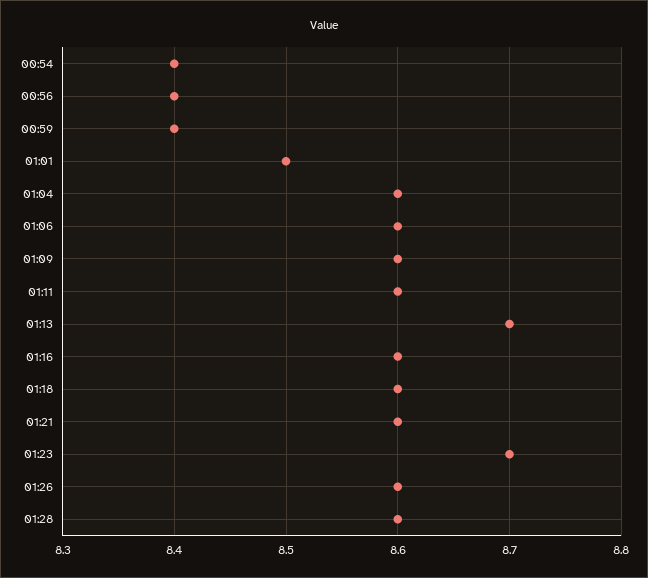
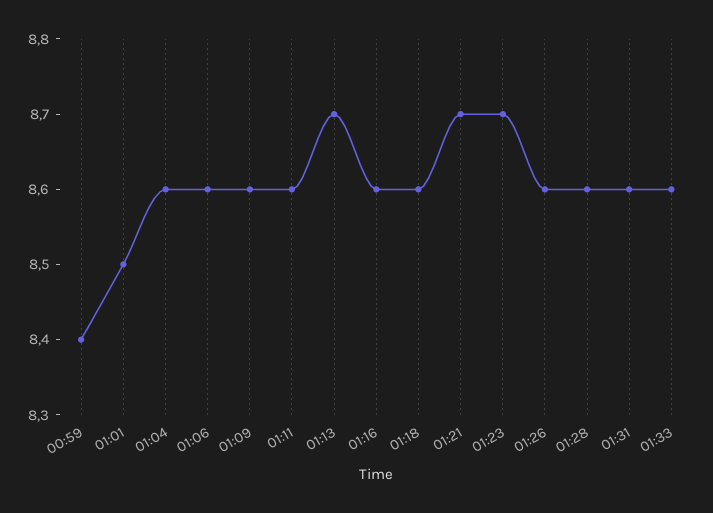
00:54: 8.4 -> none
00:56: 8.4 -> none
01:21: 8.6 -> 8.7
01:31: none -> 8.6
01:33: none -> 8.6

